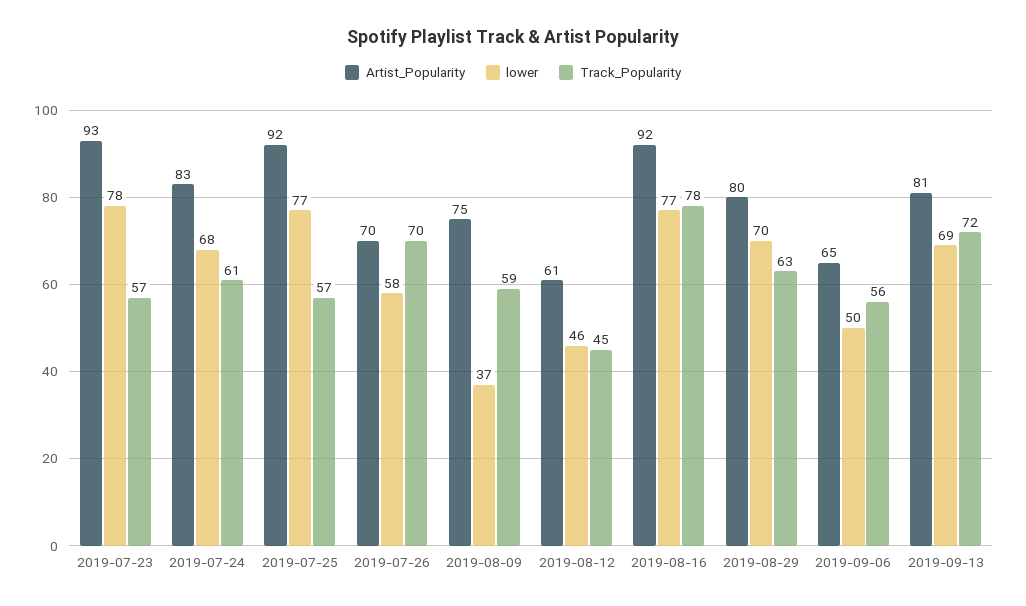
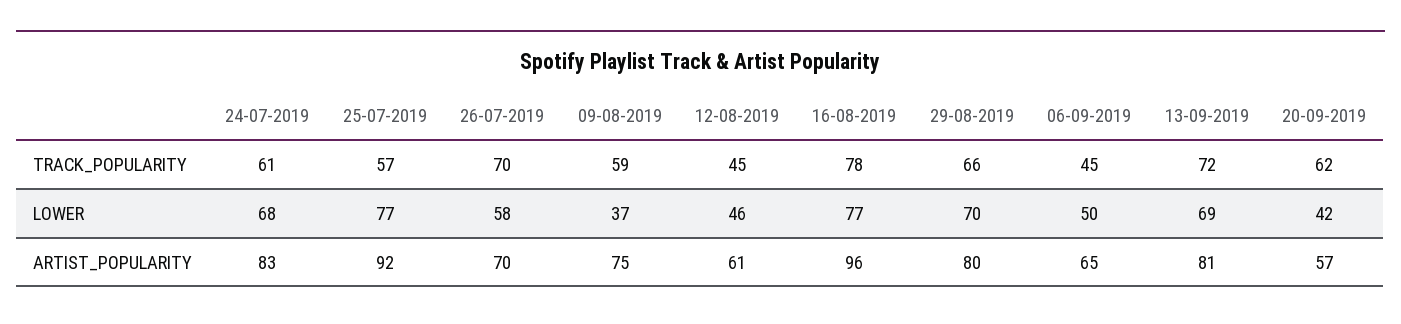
Artist_Popularity, 2019-07-23: 93 -> none
lower, 2019-07-23: 78 -> none
Track_Popularity, 2019-07-23: 57 -> none
Artist_Popularity, 2019-08-16: 92 -> 96
Track_Popularity, 2019-08-29: 63 -> 66
Track_Popularity, 2019-09-06: 56 -> 45
Track_Popularity, 20-09-2019: none -> 62
lower, 20-09-2019: none -> 42
Artist_Popularity, 20-09-2019: none -> 57

